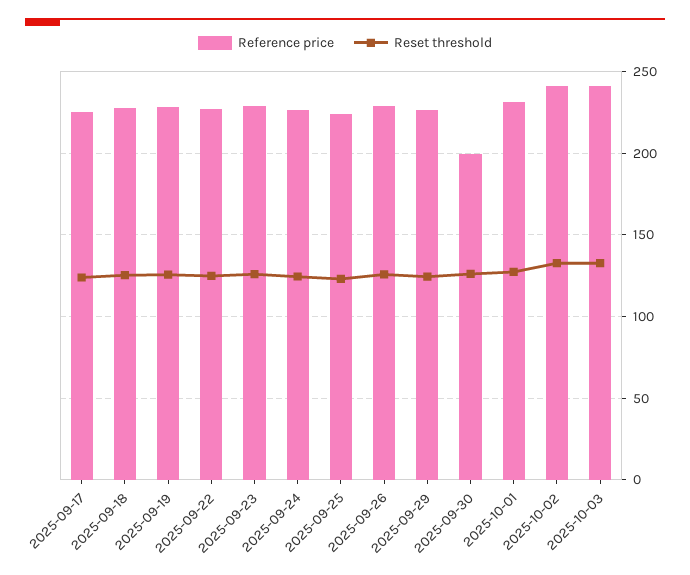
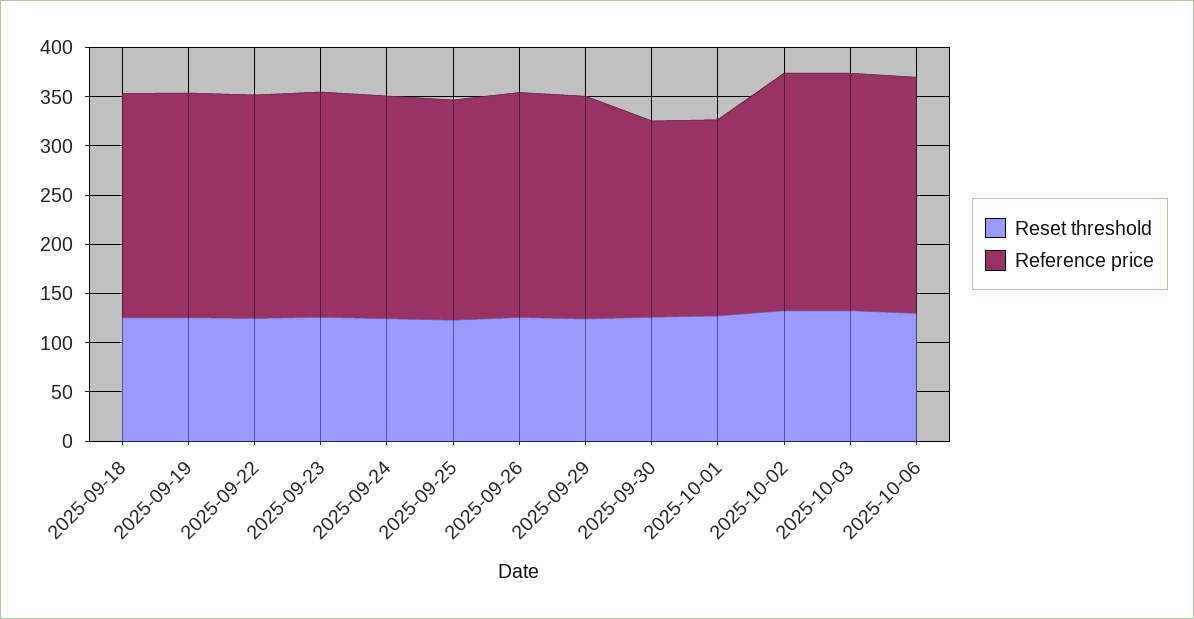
Reference price, 2025-09-17: 225 -> none
Reset threshold, 2025-09-17: 125 -> none
Reference price, 2025-10-01: 230 -> 200
Reset threshold, 2025-10-06: none -> 130
Reference price, 2025-10-06: none -> 240

